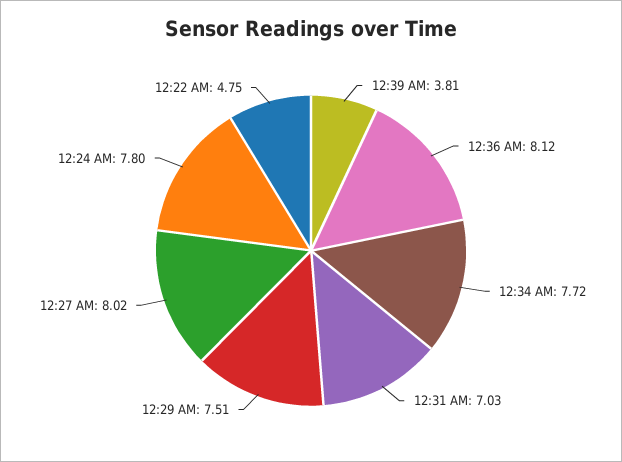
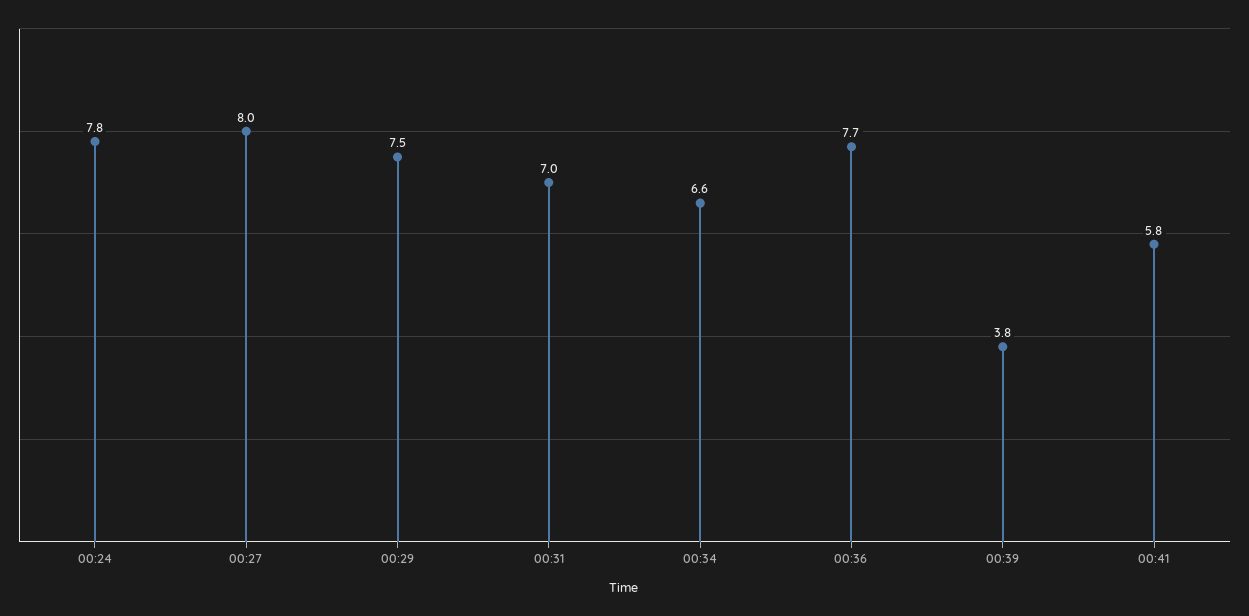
12:36 AM: 8.12 -> 7.7
12:34 AM: 7.72 -> 6.6
12:22 AM: 4.75 -> none
00:41: none -> 5.8

